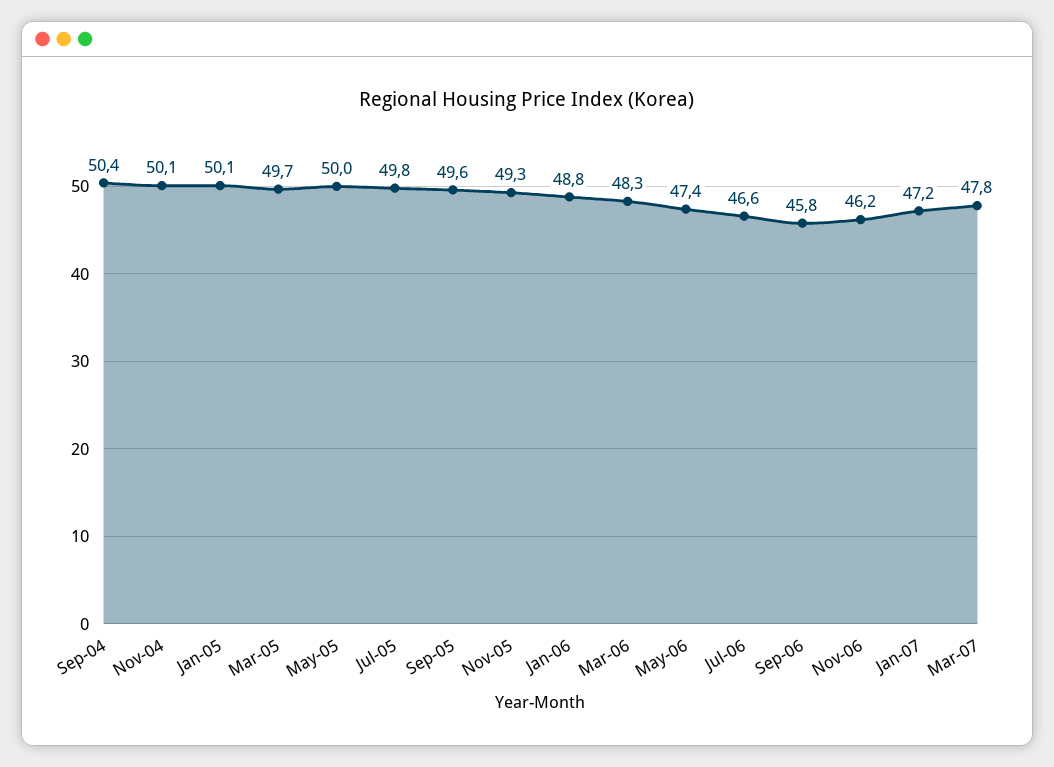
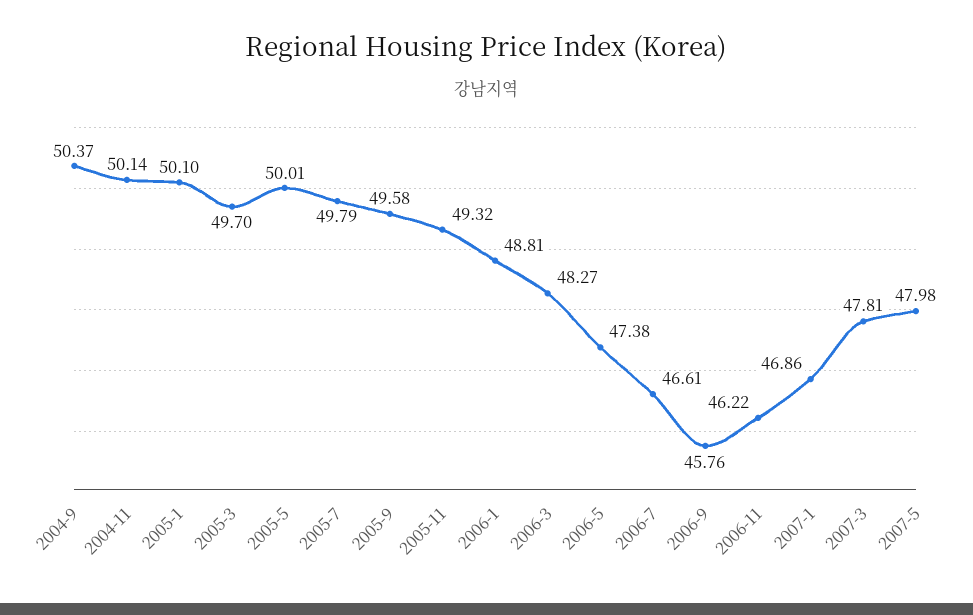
Jan-07: 47.2 -> 46.86
2007-5: none -> 47.98

